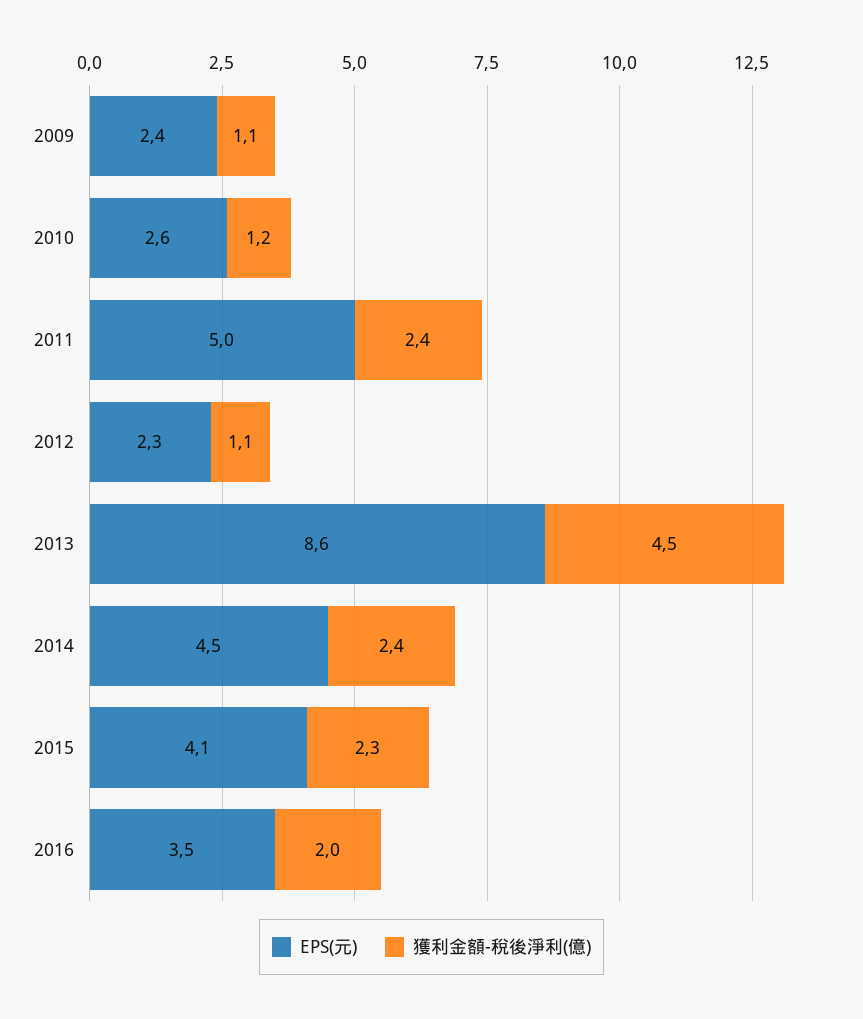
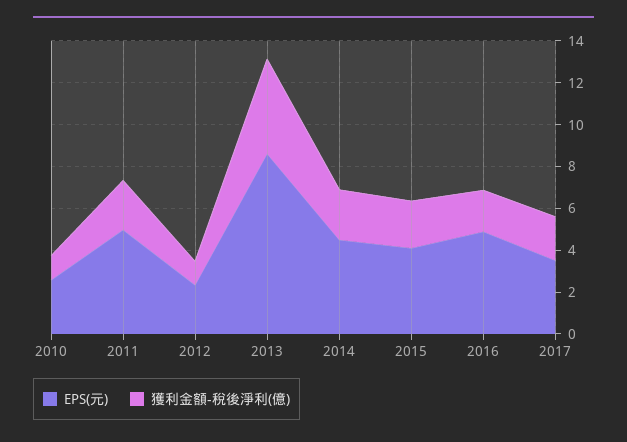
EPS(元), 2009: 2.4 -> none
獲利金額-稅後淨利(億), 2009: 1.1 -> none
EPS(元), 2016: 3.5 -> 5
EPS(元), 2017: none -> 3.5
獲利金額-稅後淨利(億), 2017: none -> 2

